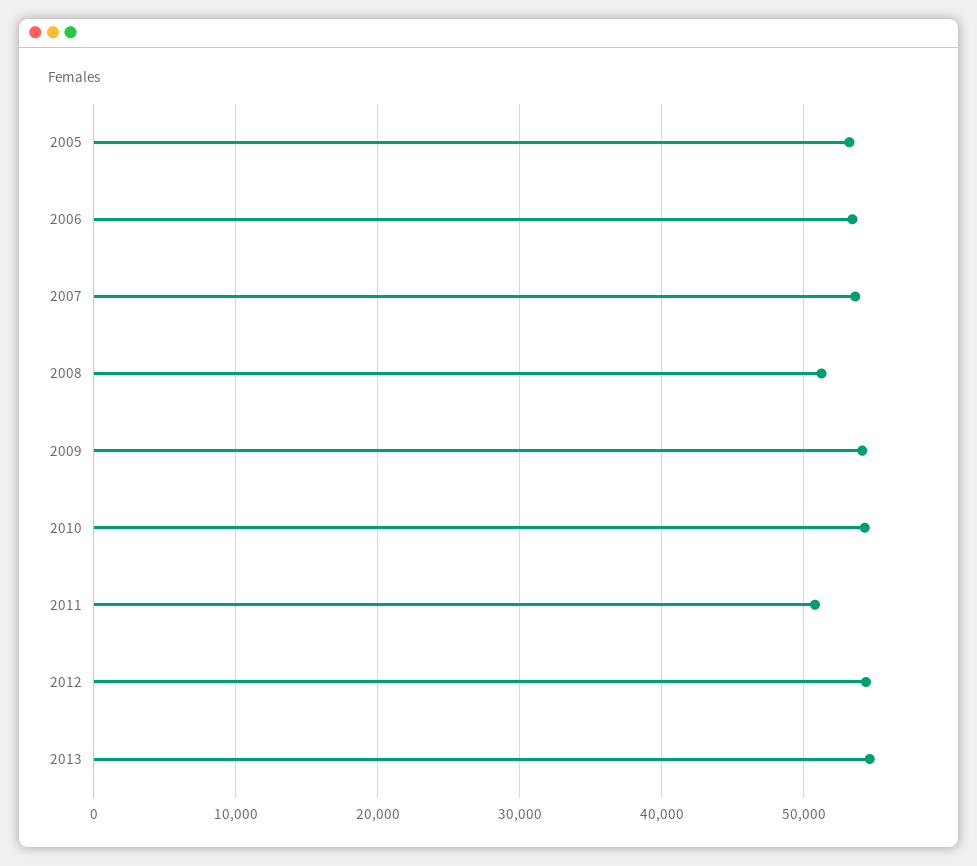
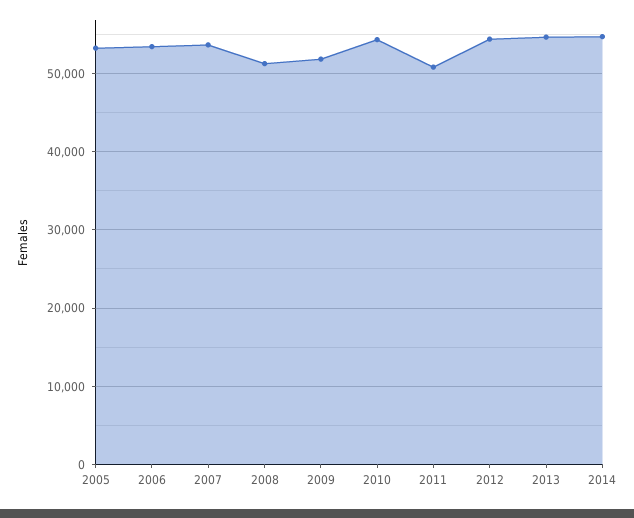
2009: 54000 -> 52000
2014: none -> 55000

